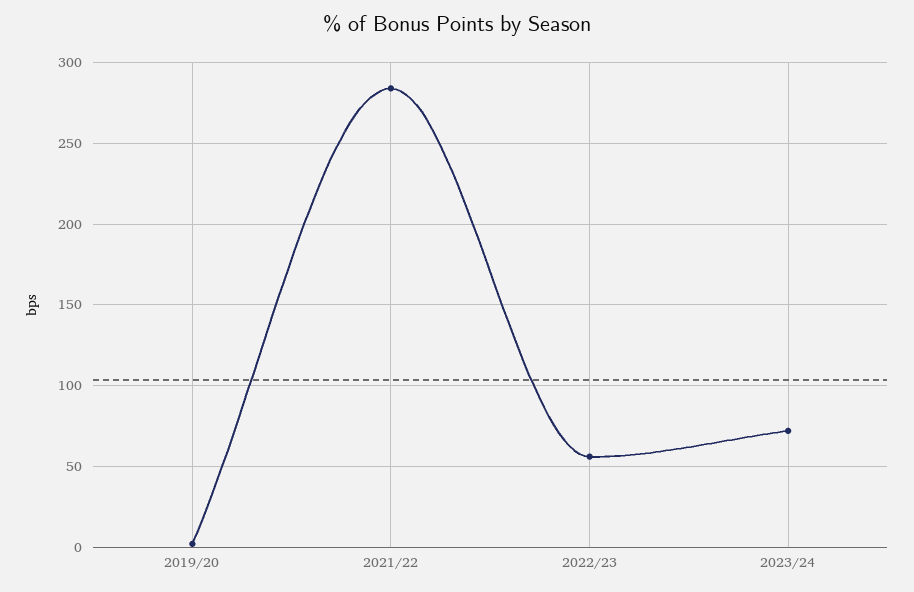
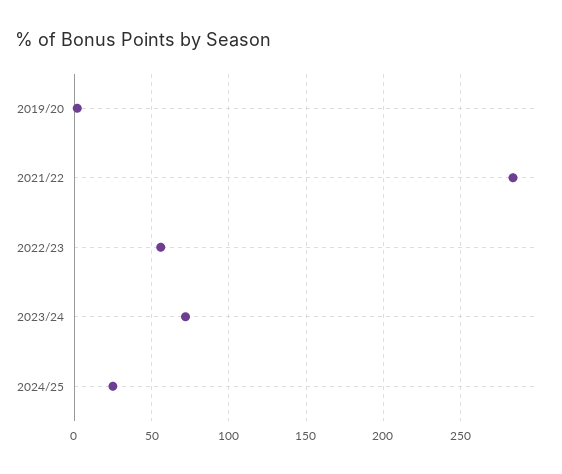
2024/25: none -> 25

